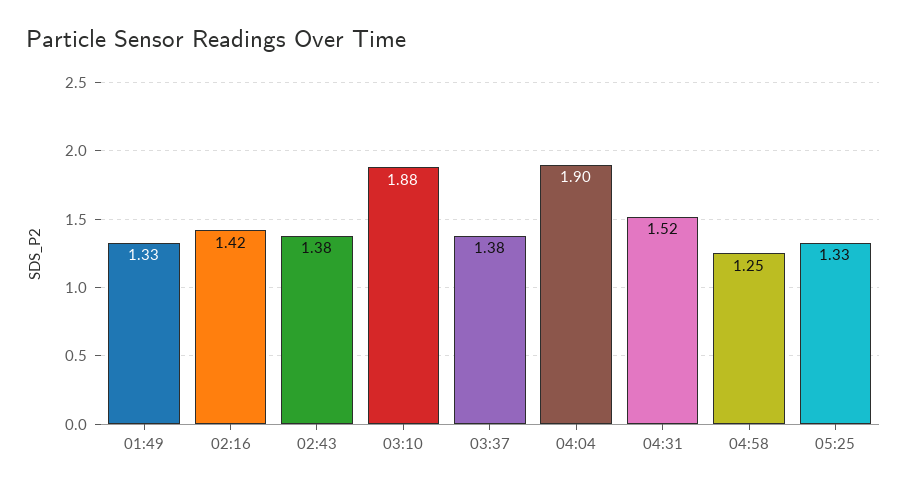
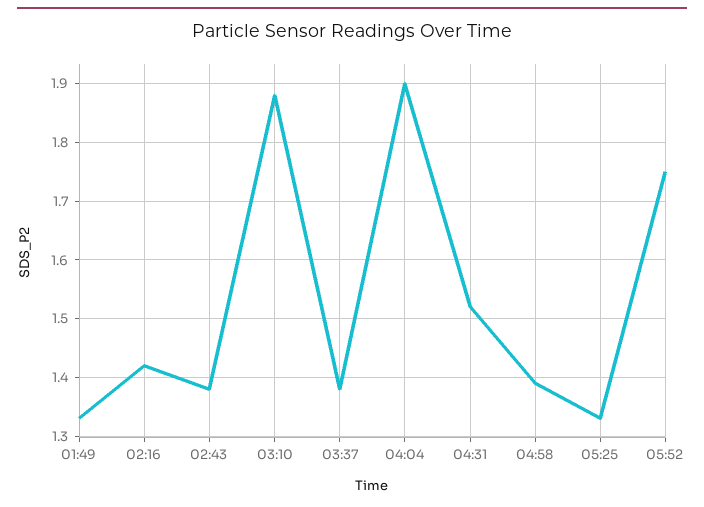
04:58: 1.25 -> 1.4
05:52: none -> 1.75

